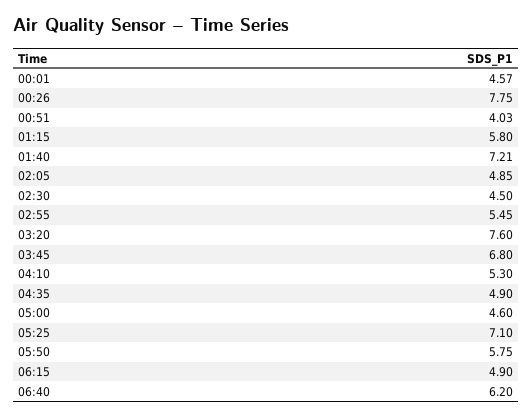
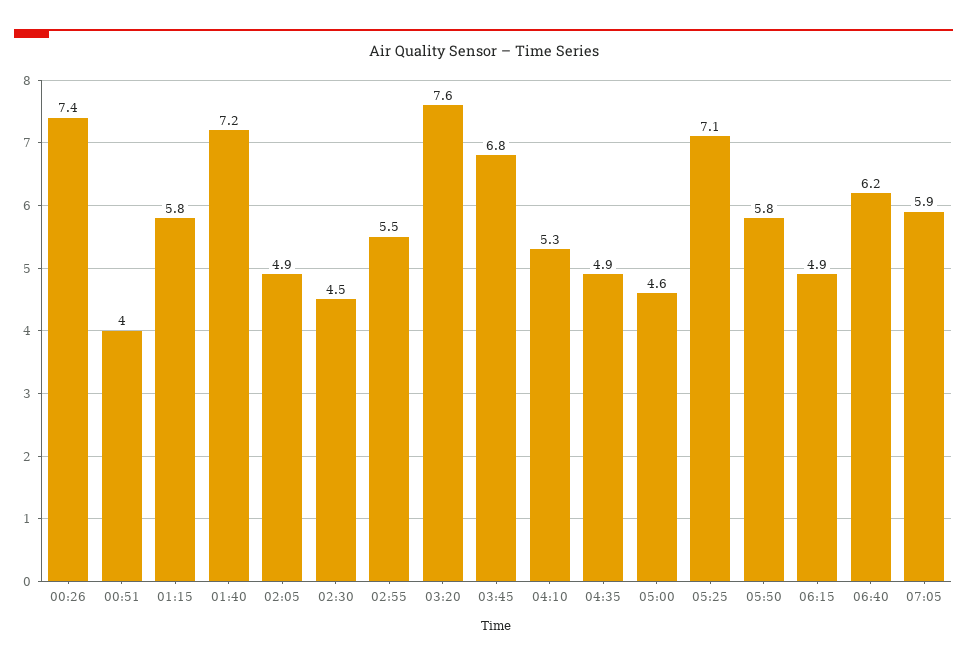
00:01: 4.57 -> none
00:26: 7.75 -> 7.4
07:05: none -> 5.9

